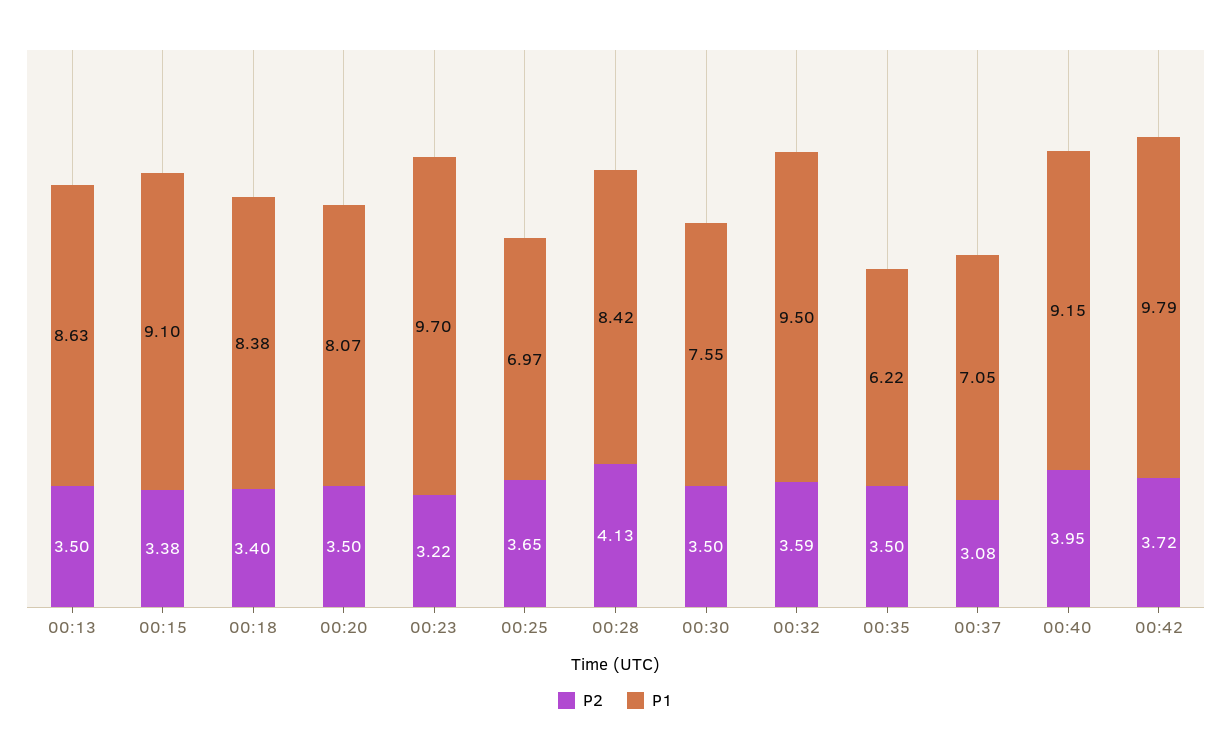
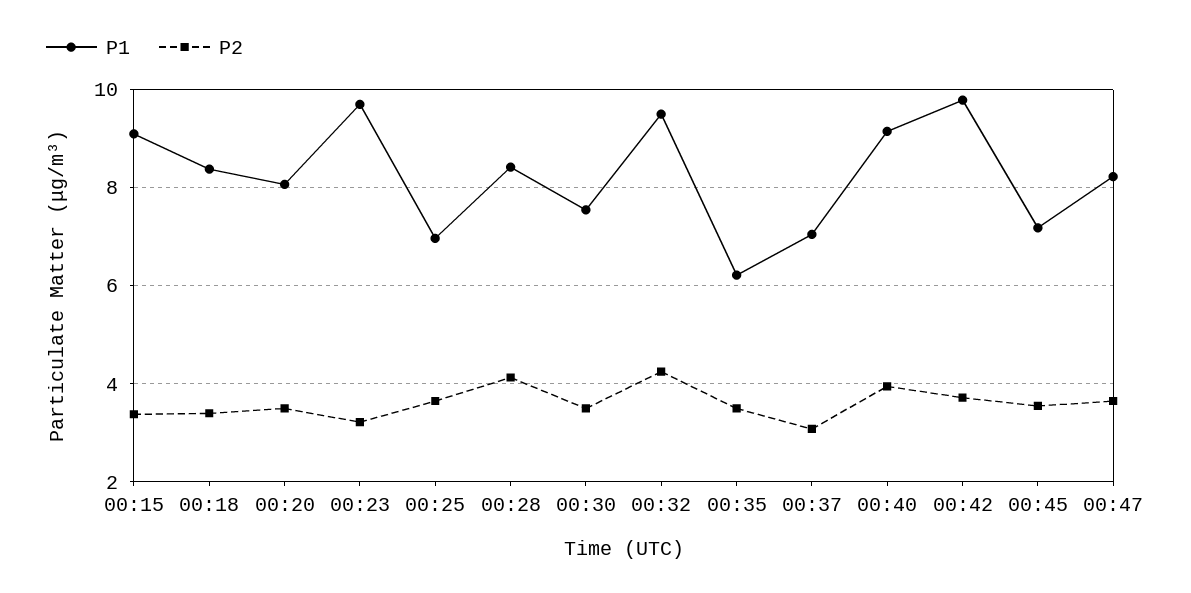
P2, 00:13: 3.5 -> none
P1, 00:13: 8.63 -> none
P2, 00:32: 3.59 -> 4.2
P1, 00:45: none -> 7.2
P2, 00:45: none -> 3.6
P1, 00:47: none -> 8.2
P2, 00:47: none -> 3.6

